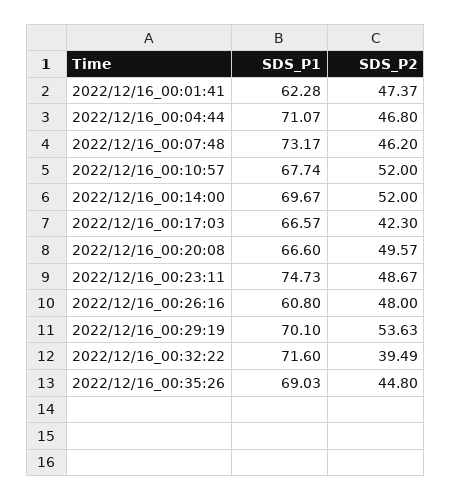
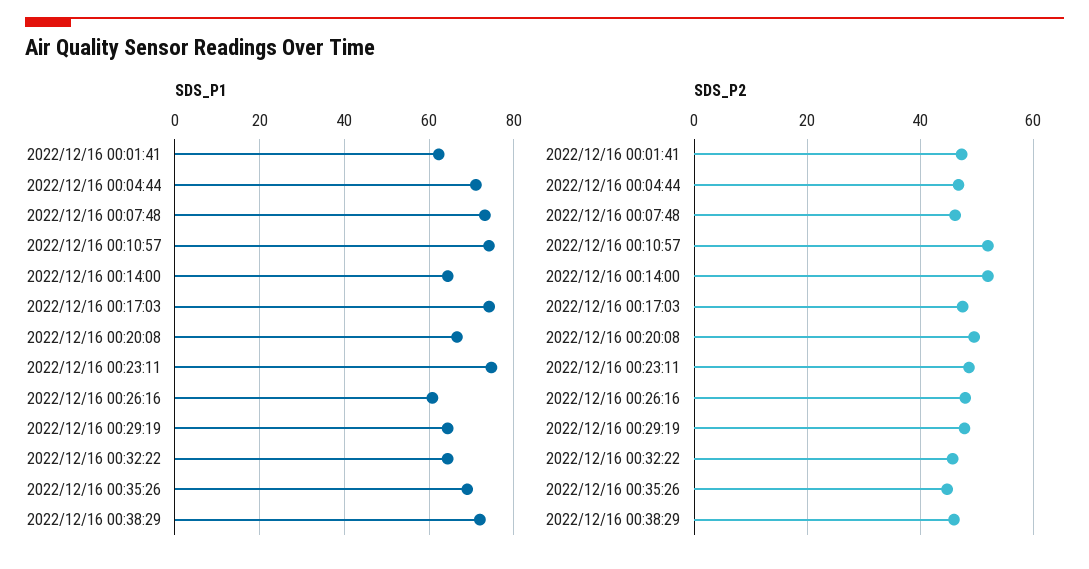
SDS_P1, 2022/12/16_00:10:57: 67.74 -> 74
SDS_P1, 2022/12/16_00:14:00: 69.67 -> 64
SDS_P1, 2022/12/16_00:17:03: 66.57 -> 74
SDS_P2, 2022/12/16_00:17:03: 42.3 -> 48
SDS_P1, 2022/12/16_00:29:19: 70.1 -> 64
SDS_P2, 2022/12/16_00:29:19: 53.63 -> 48
SDS_P1, 2022/12/16_00:32:22: 71.6 -> 64
SDS_P2, 2022/12/16_00:32:22: 39.49 -> 46
SDS_P1, 2022/12/16 00:38:29: none -> 72
SDS_P2, 2022/12/16 00:38:29: none -> 46

